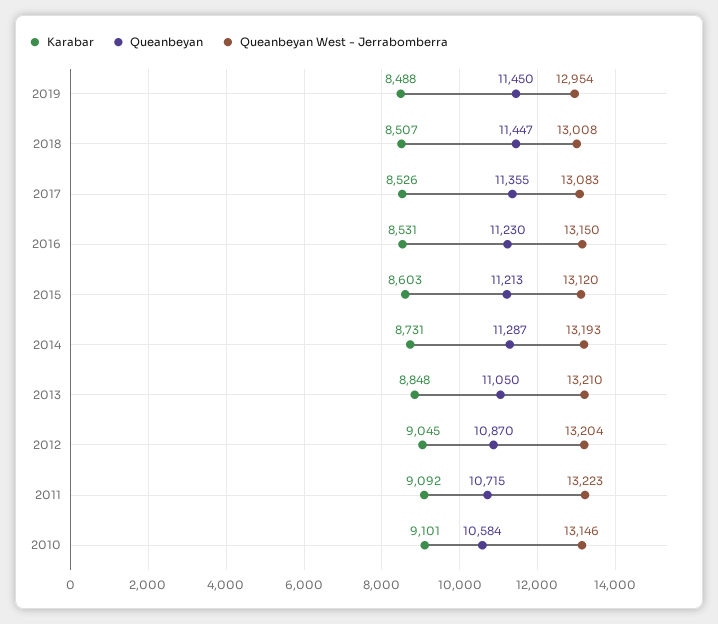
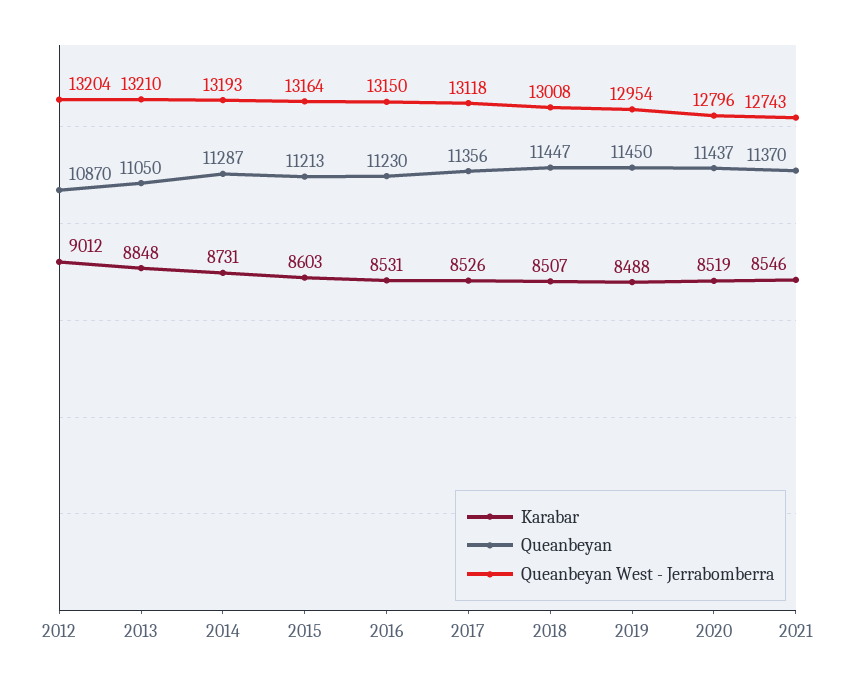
Queanbeyan, 2017: 11355 -> 11356
Queanbeyan West - Jerrabomberra, 2017: 13083 -> 13118
Queanbeyan West - Jerrabomberra, 2015: 13120 -> 13164
Karabar, 2012: 9045 -> 9012
Karabar, 2011: 9092 -> none
Queanbeyan, 2011: 10715 -> none
Queanbeyan West - Jerrabomberra, 2011: 13223 -> none
Karabar, 2010: 9101 -> none
Queanbeyan, 2010: 10584 -> none
Queanbeyan West - Jerrabomberra, 2010: 13146 -> none
Karabar, 2020: none -> 8519
Queanbeyan, 2020: none -> 11437
Queanbeyan West - Jerrabomberra, 2020: none -> 12796
Karabar, 2021: none -> 8546
Queanbeyan, 2021: none -> 11370
Queanbeyan West - Jerrabomberra, 2021: none -> 12743

